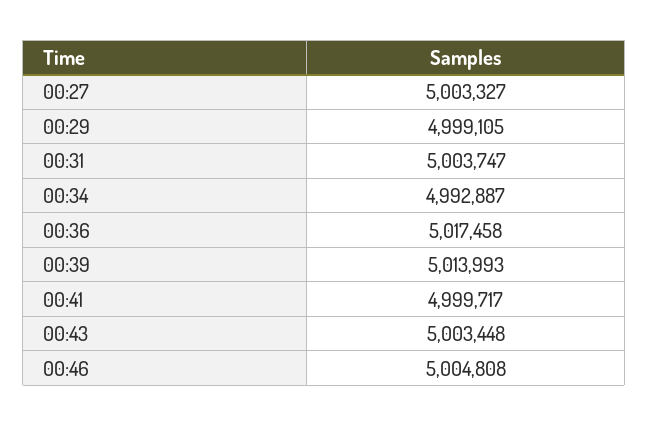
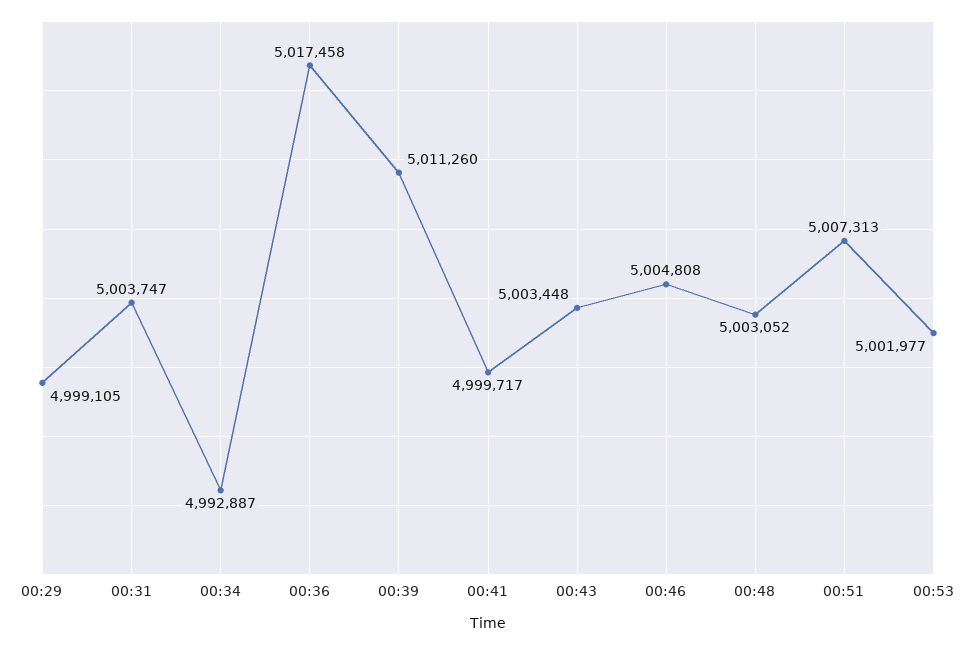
00:27: 5003327 -> none
00:39: 5013993 -> 5011260
00:48: none -> 5003052
00:51: none -> 5007313
00:53: none -> 5001977

